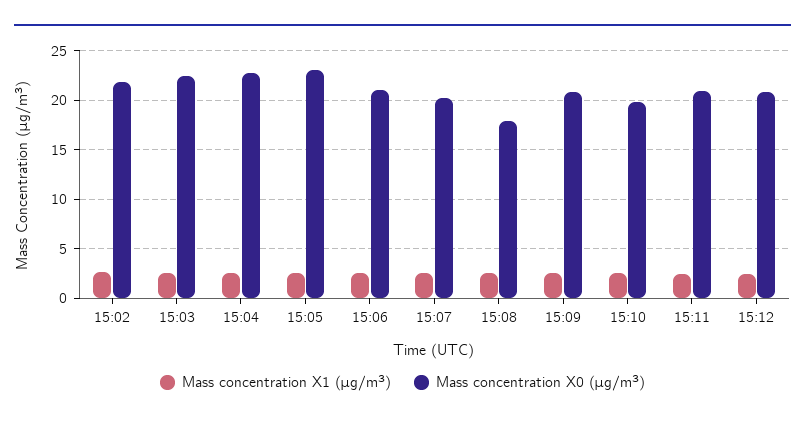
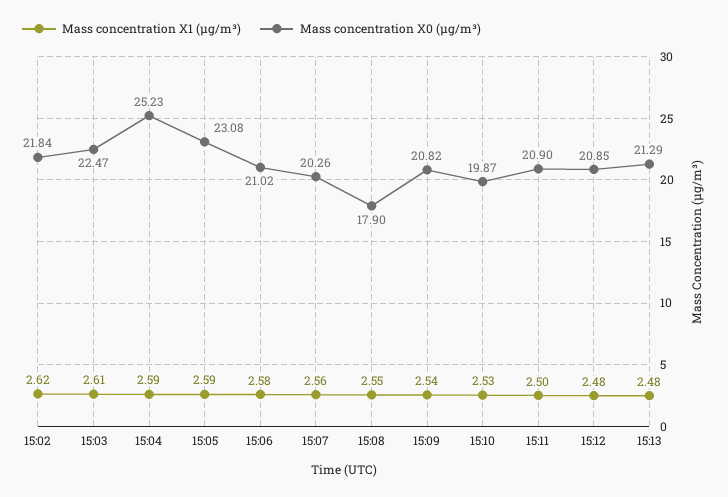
Mass concentration X0 (μg/m³), 15:04: 23 -> 25.23
Mass concentration X1 (μg/m³), 15:13: none -> 2.48
Mass concentration X0 (μg/m³), 15:13: none -> 21.29

